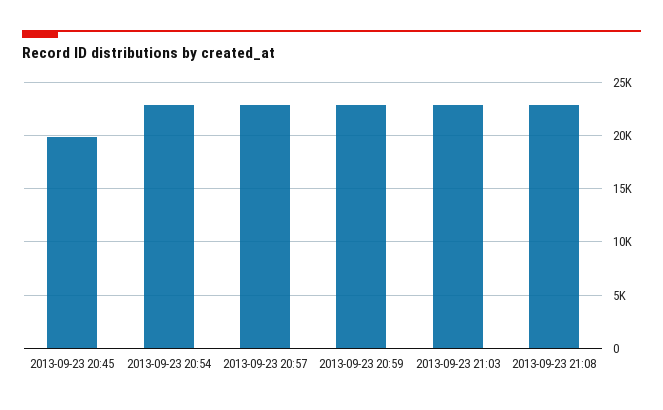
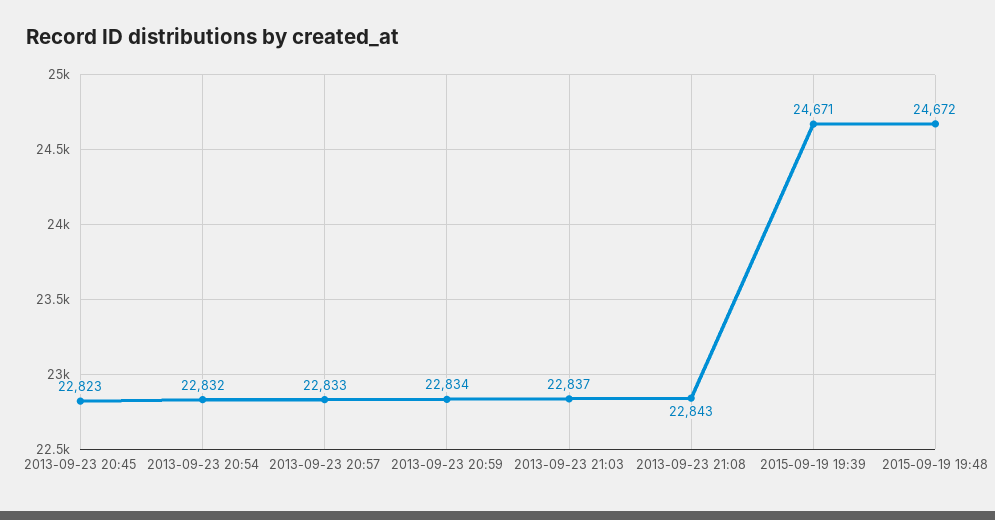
2013-09-23 20:45: 20000 -> 22823
2015-09-19 19:39: none -> 24671
2015-09-19 19:48: none -> 24672

